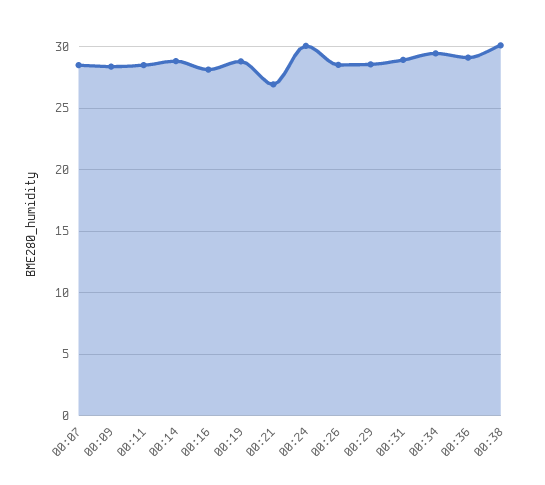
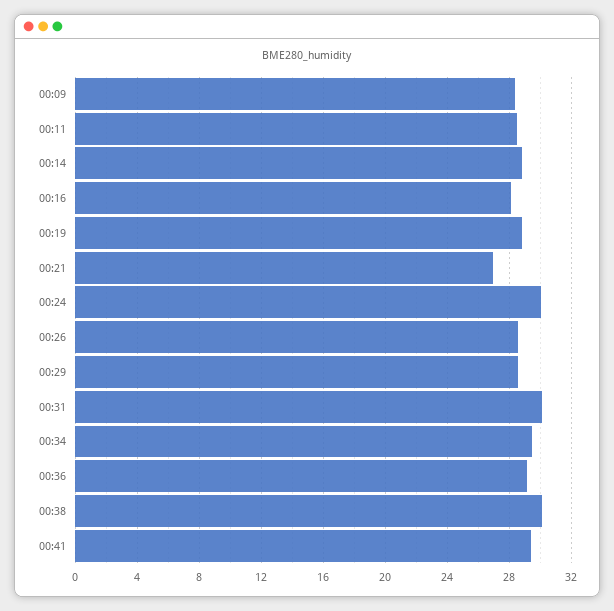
00:07: 28.5 -> none
00:31: 29 -> 30
00:41: none -> 29.5

